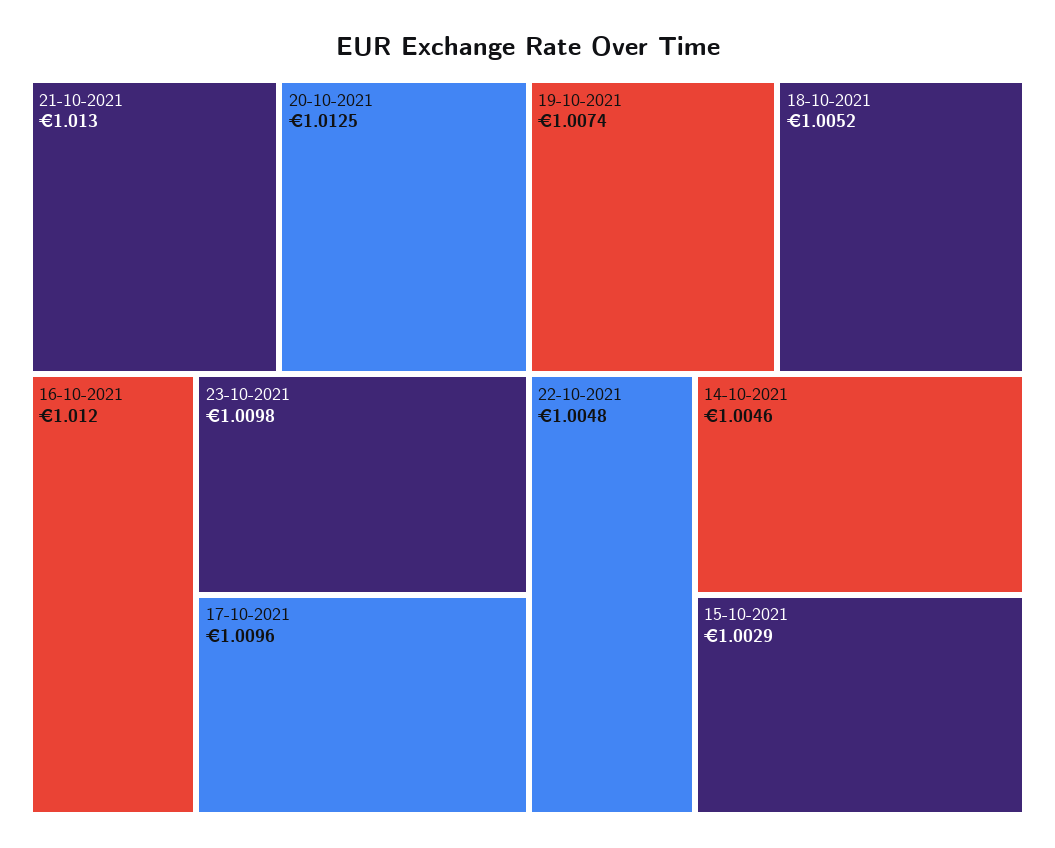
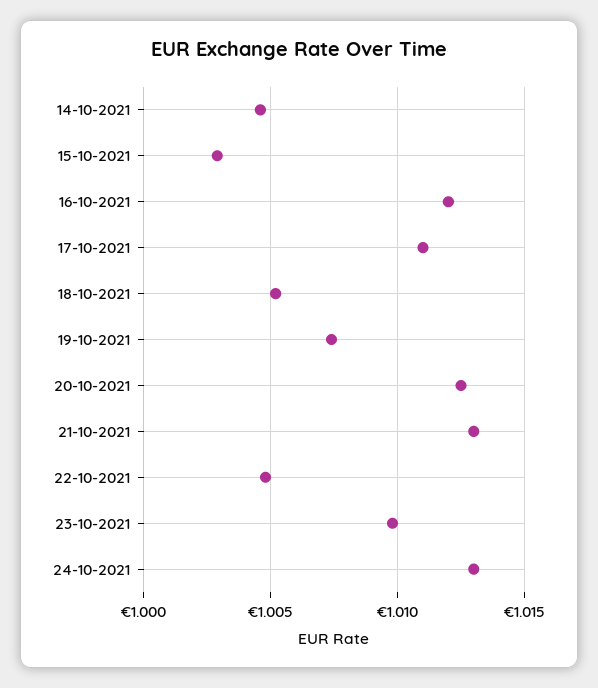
17-10-2021: 1.0096 -> 1.011
24-10-2021: none -> 1.013

